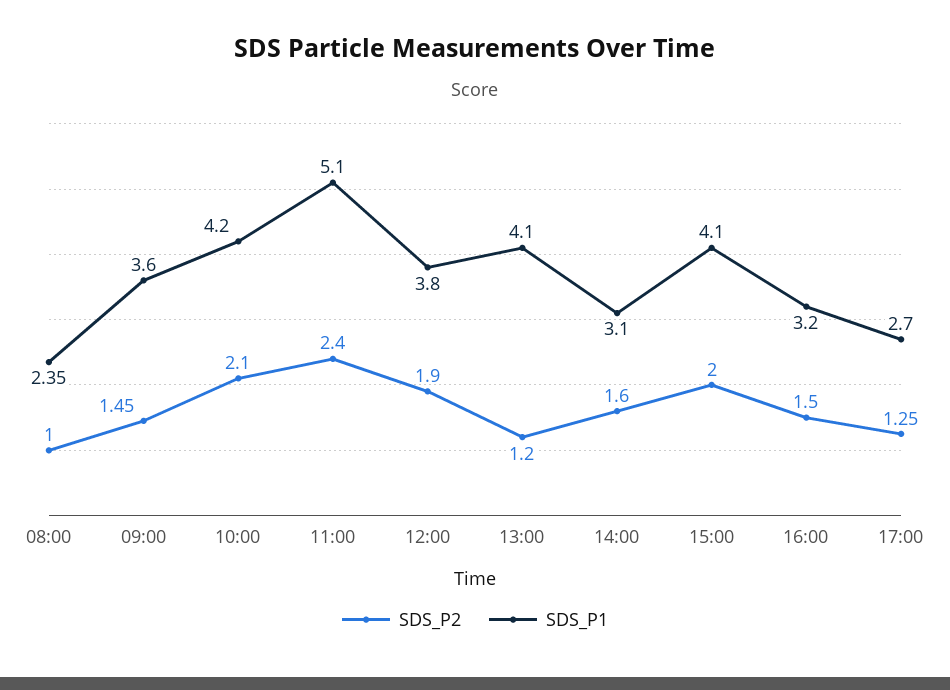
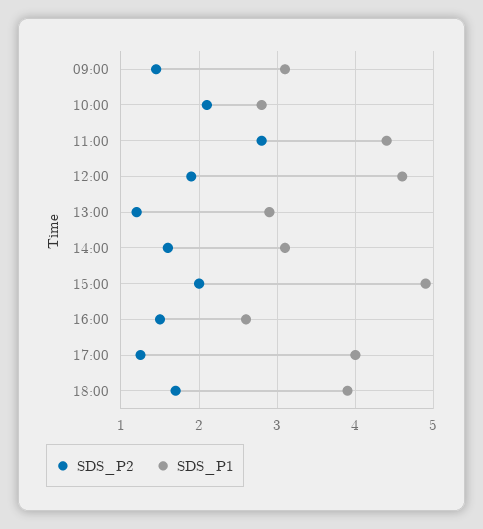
SDS_P2, 08:00: 1 -> none
SDS_P1, 08:00: 2.35 -> none
SDS_P1, 09:00: 3.6 -> 3.1
SDS_P1, 10:00: 4.2 -> 2.8
SDS_P2, 11:00: 2.4 -> 2.8
SDS_P1, 11:00: 5.1 -> 4.4
SDS_P1, 12:00: 3.8 -> 4.6
SDS_P1, 13:00: 4.1 -> 2.9
SDS_P1, 15:00: 4.1 -> 4.9
SDS_P1, 16:00: 3.2 -> 2.6
SDS_P1, 17:00: 2.7 -> 4
SDS_P2, 18:00: none -> 1.7
SDS_P1, 18:00: none -> 3.9

